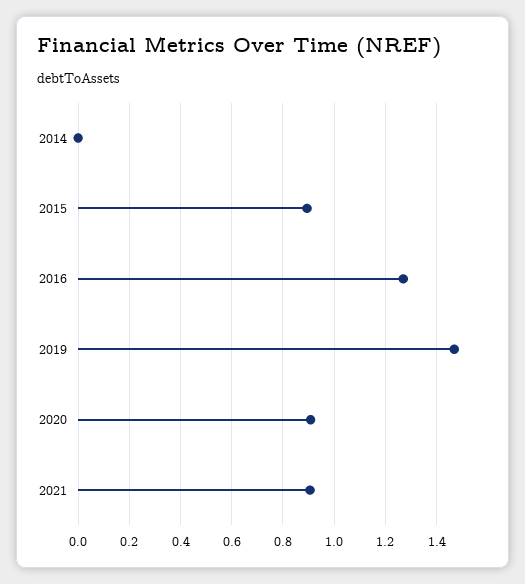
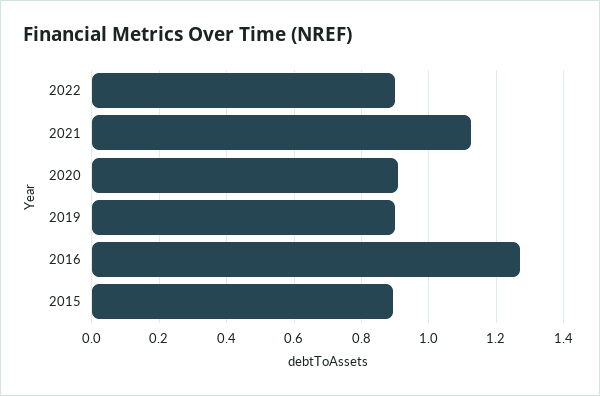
2014: 0 -> none
2019: 1.475 -> 0.9
2021: 0.9 -> 1.12
2022: none -> 0.9

